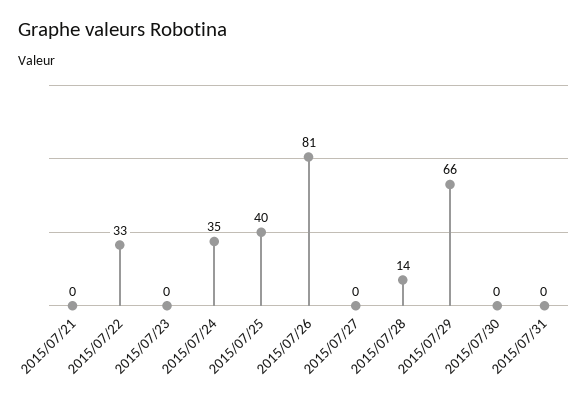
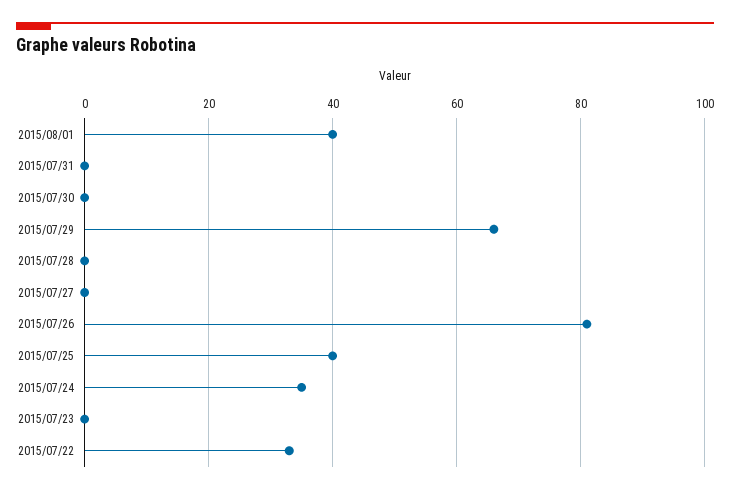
2015/07/21: 0 -> none
2015/07/28: 14 -> 0
2015/08/01: none -> 40

